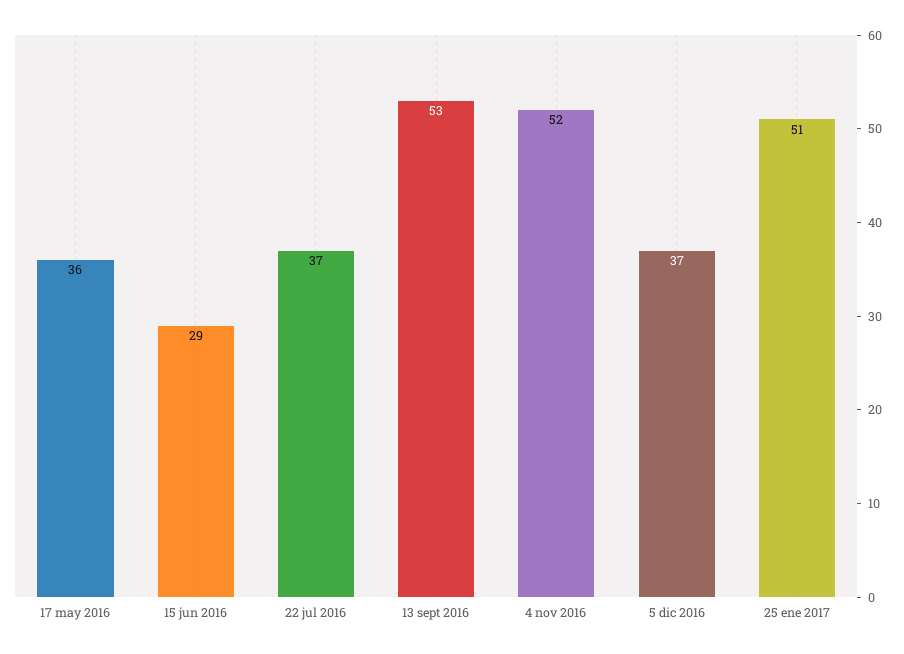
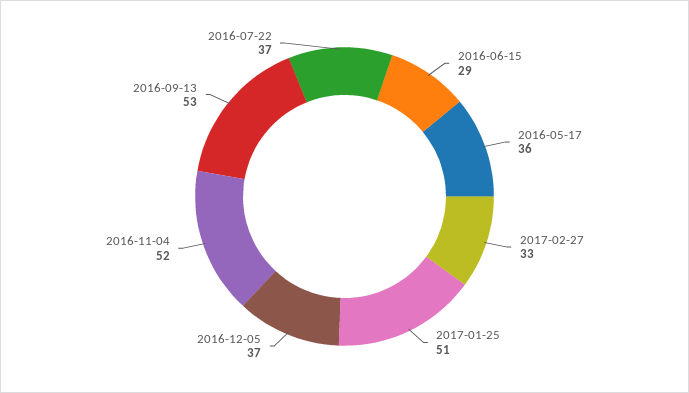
2017-02-27: none -> 33

